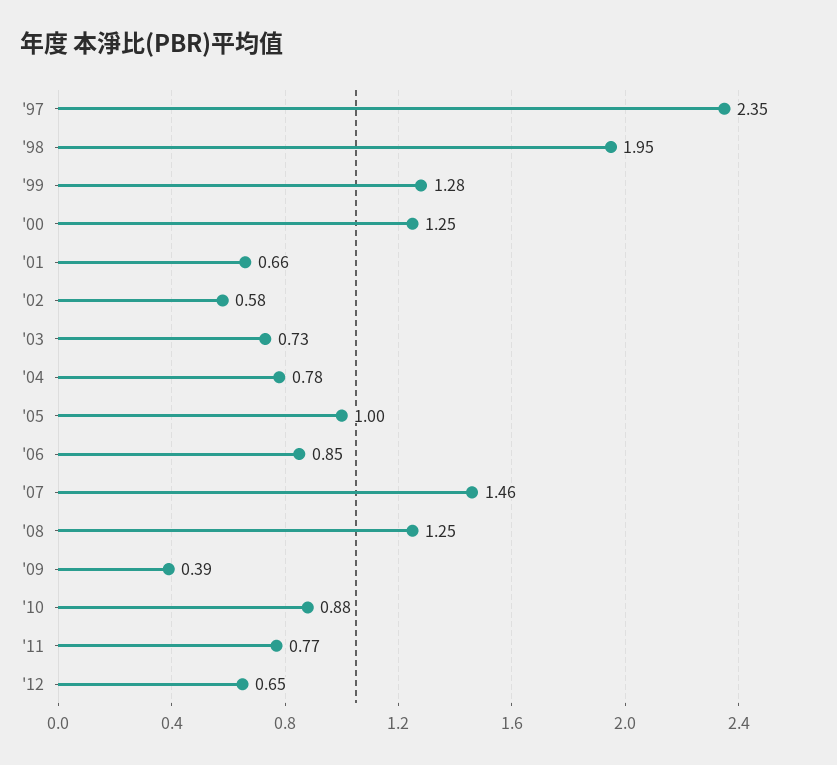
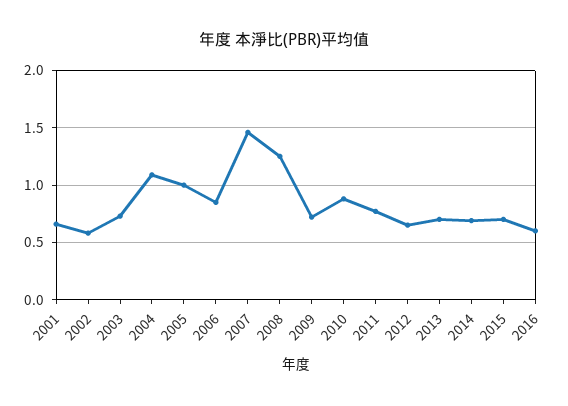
'97: 2.35 -> none
'98: 1.95 -> none
'99: 1.28 -> none
'00: 1.25 -> none
'04: 0.78 -> 1.1
'09: 0.39 -> 0.7
2013: none -> 0.7
2014: none -> 0.7
2015: none -> 0.7
2016: none -> 0.6

